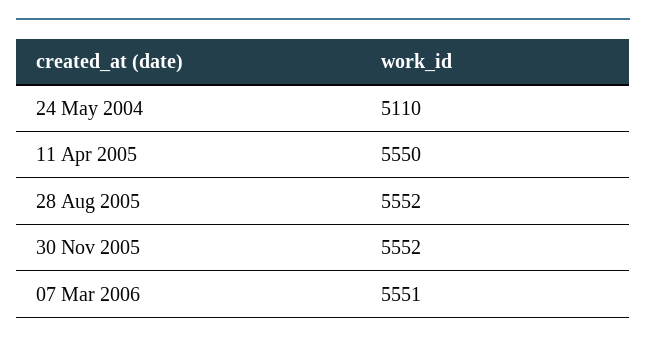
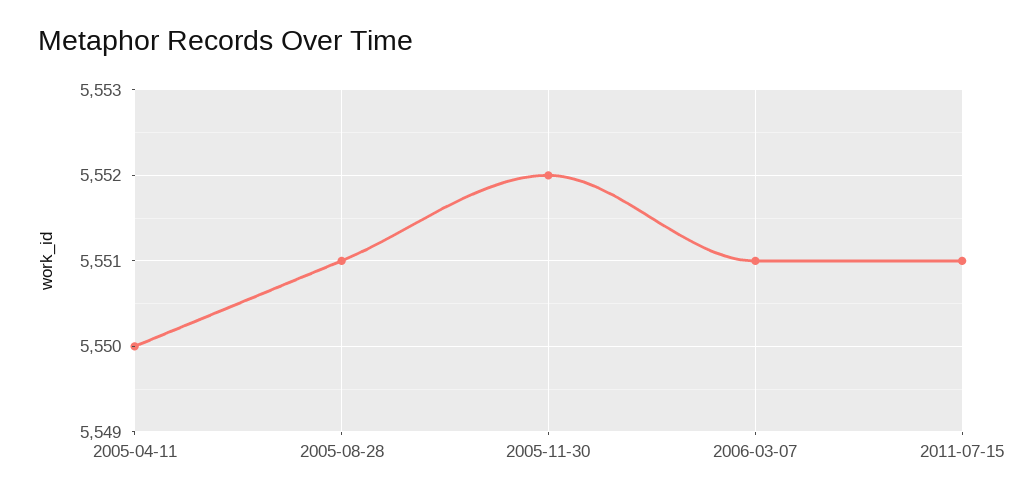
24 May 2004: 5110 -> none
28 Aug 2005: 5552 -> 5551
2011-07-15: none -> 5551

